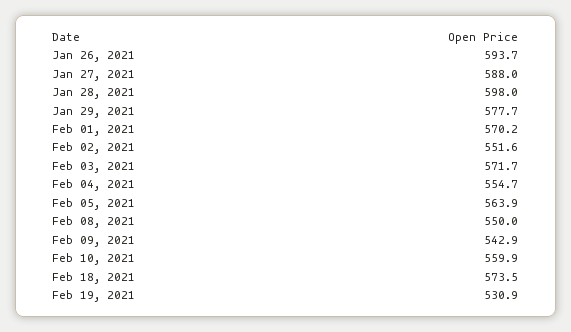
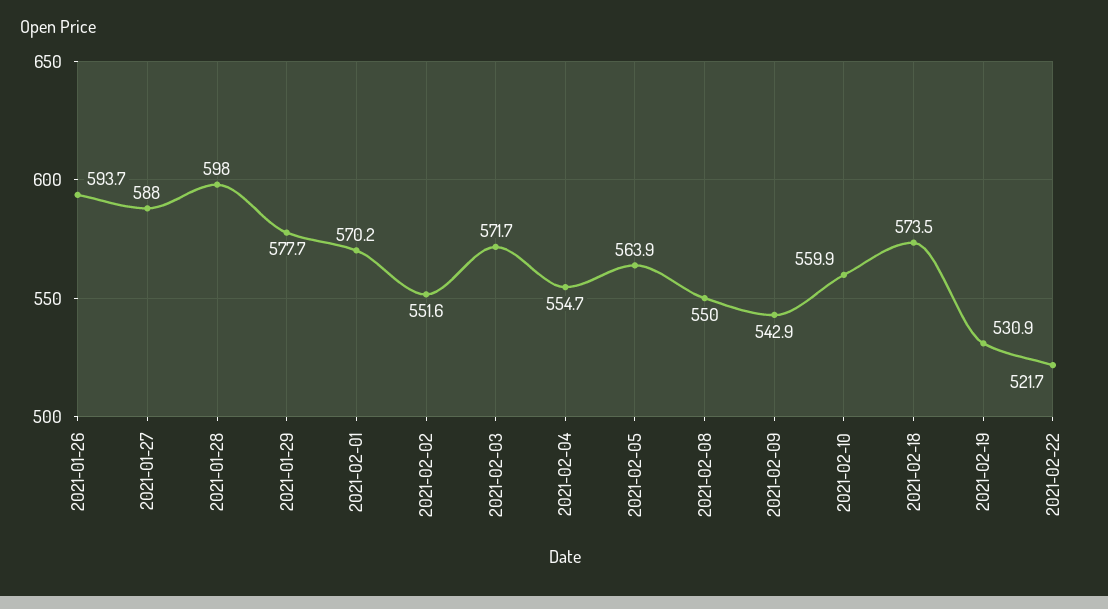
2021-02-22: none -> 521.7

